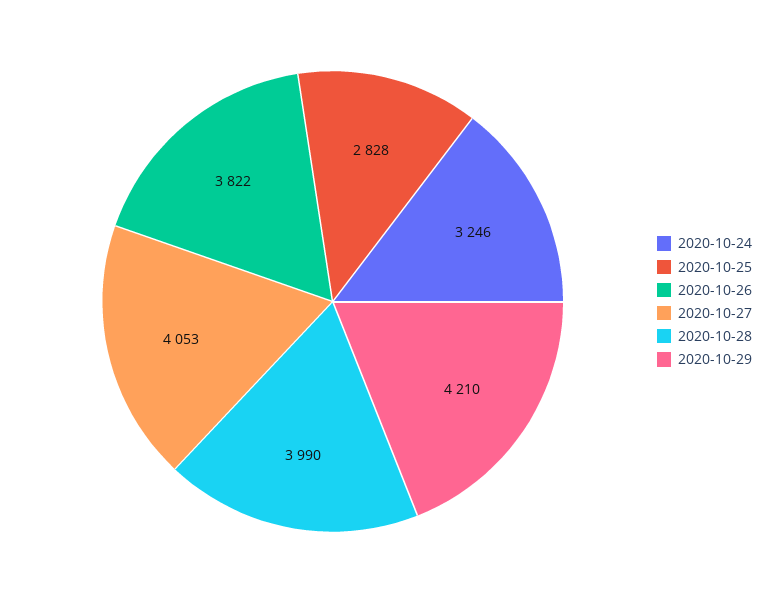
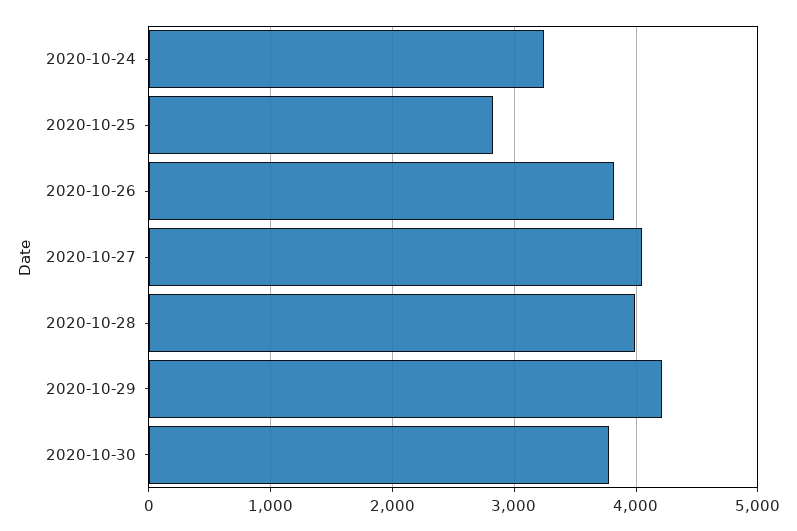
2020-10-30: none -> 3800

